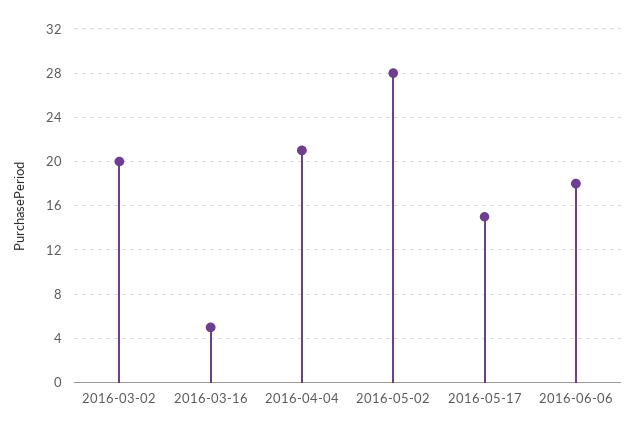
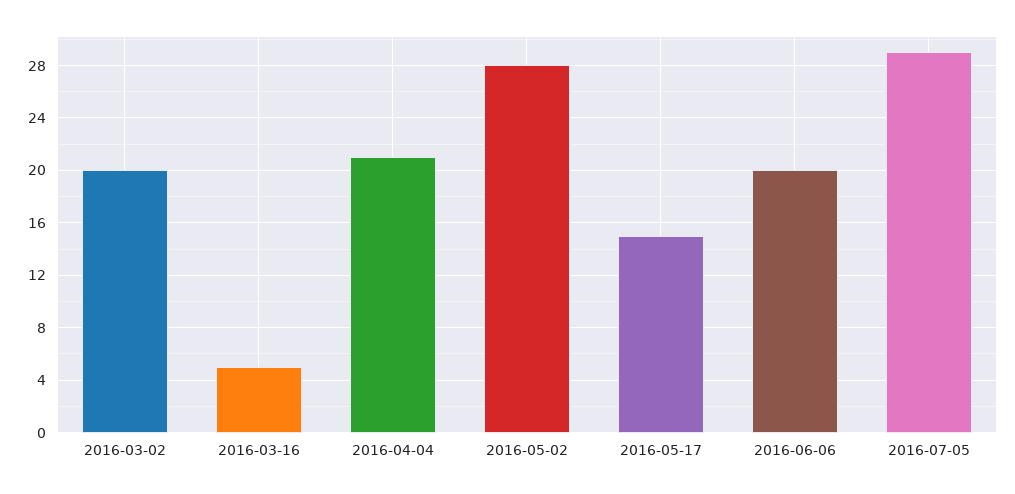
2016-06-06: 18 -> 20
2016-07-05: none -> 29

